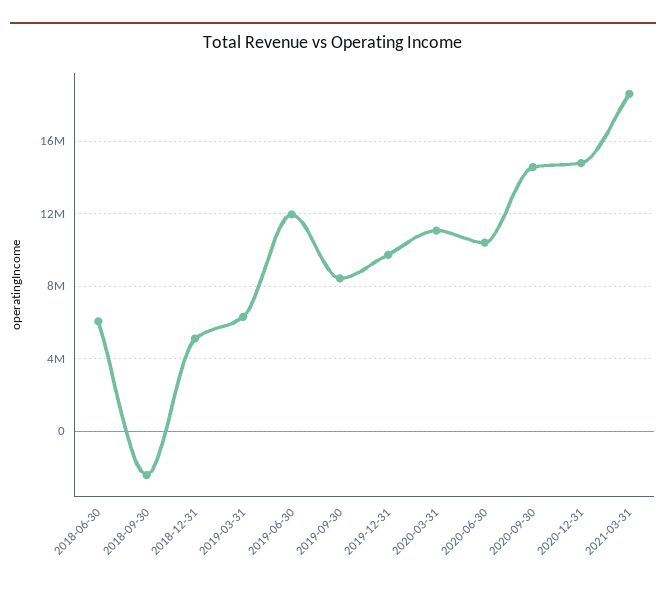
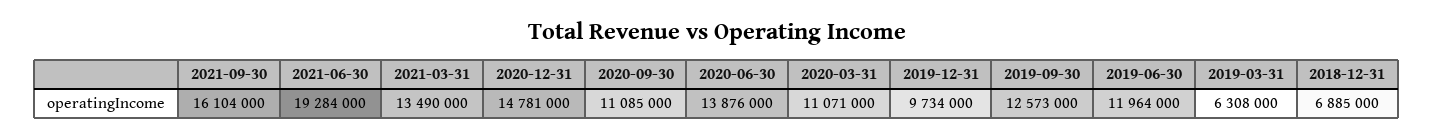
2018-06-30: 6000000 -> none
2018-09-30: -2500000 -> none
2018-12-31: 5000000 -> 6885000
2019-09-30: 8500000 -> 12573000
2020-06-30: 10500000 -> 13876000
2020-09-30: 14500000 -> 11085000
2021-03-31: 18500000 -> 13490000
2021-09-30: none -> 16104000
2021-06-30: none -> 19284000

